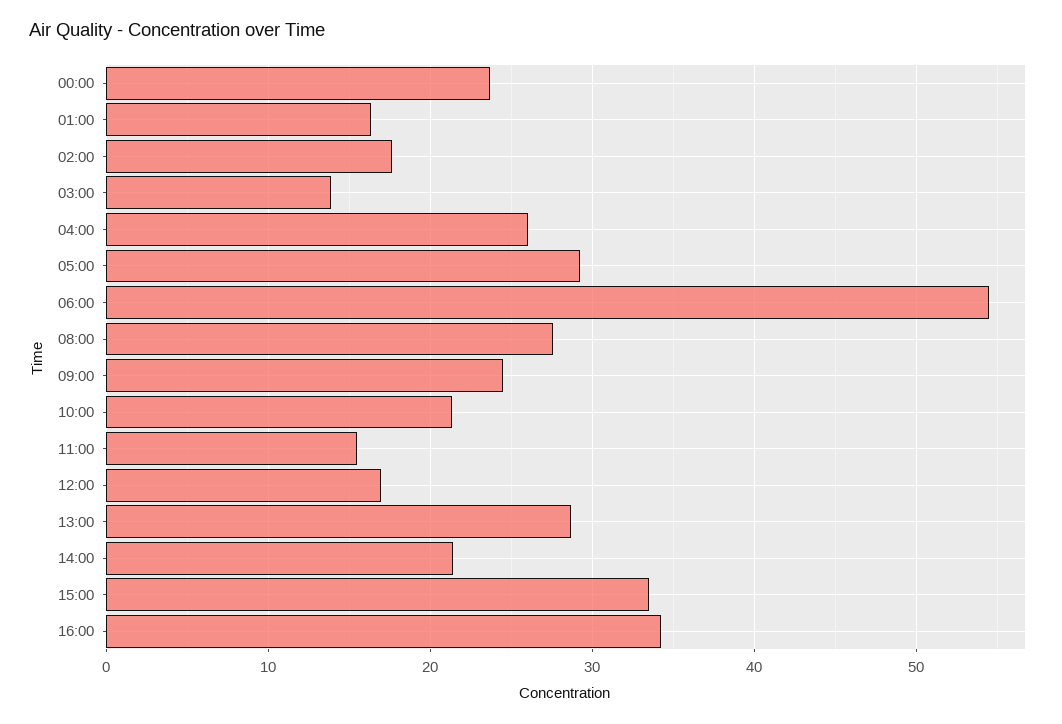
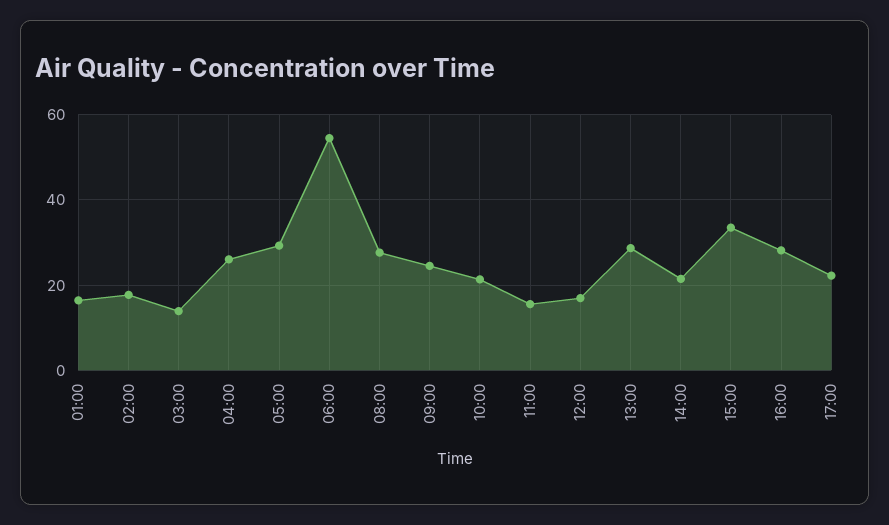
00:00: 24 -> none
16:00: 34 -> 28
17:00: none -> 22

